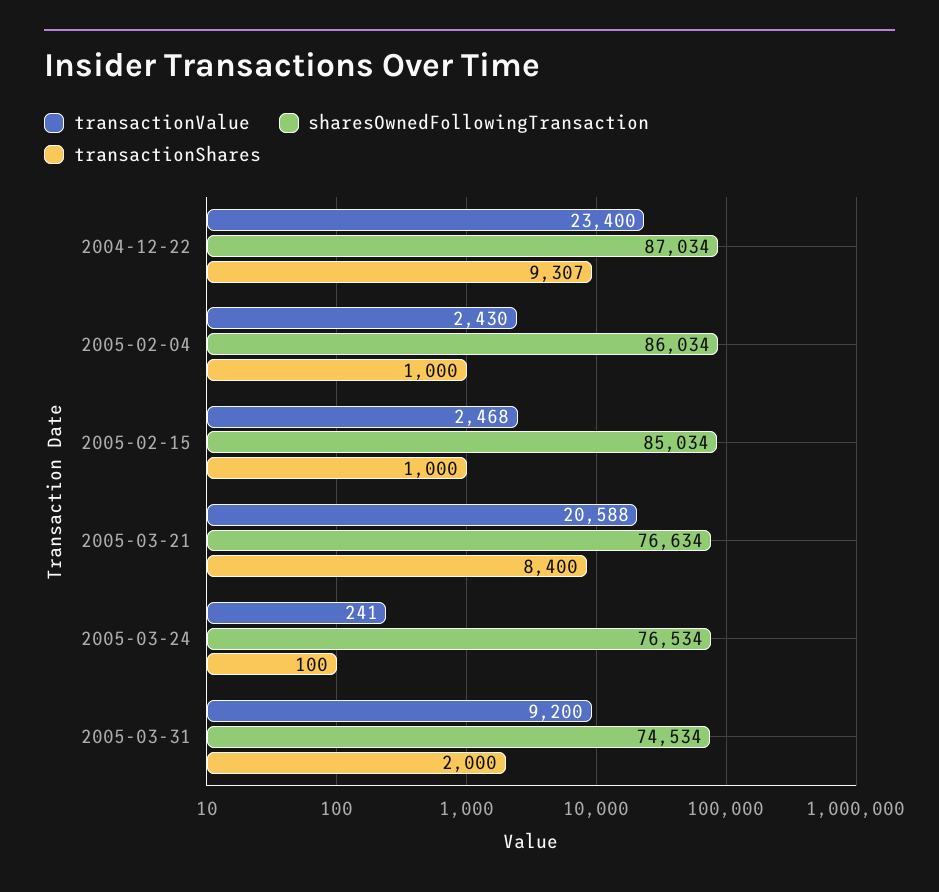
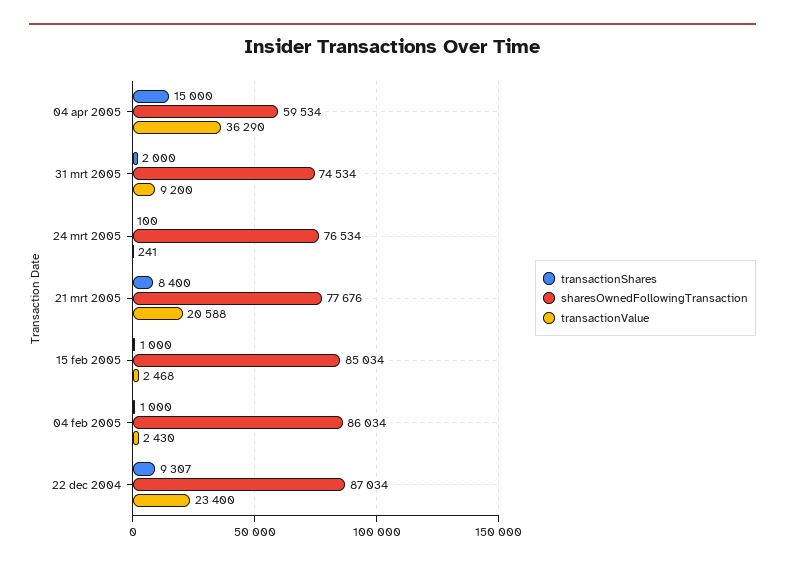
sharesOwnedFollowingTransaction, 2005-03-21: 76634 -> 77676
transactionShares, 04 apr 2005: none -> 15000
sharesOwnedFollowingTransaction, 04 apr 2005: none -> 59534
transactionValue, 04 apr 2005: none -> 36290

